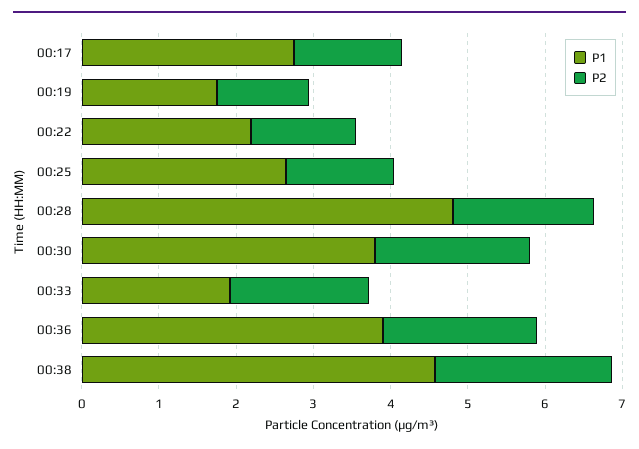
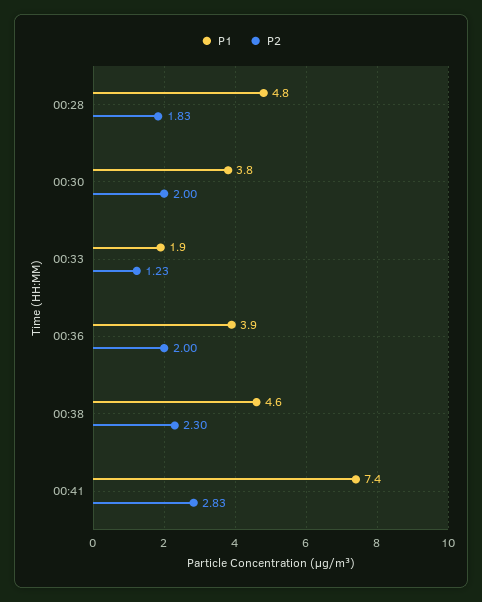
P1, 00:17: 2.8 -> none
P2, 00:17: 1.4 -> none
P1, 00:19: 1.8 -> none
P2, 00:19: 1.2 -> none
P1, 00:22: 2.2 -> none
P2, 00:22: 1.4 -> none
P1, 00:25: 2.6 -> none
P2, 00:25: 1.4 -> none
P2, 00:33: 1.8 -> 1.23
P1, 00:41: none -> 7.4
P2, 00:41: none -> 2.83

